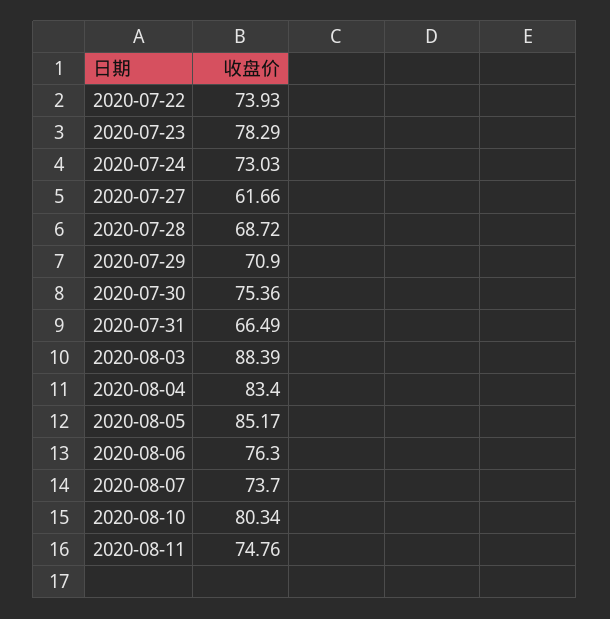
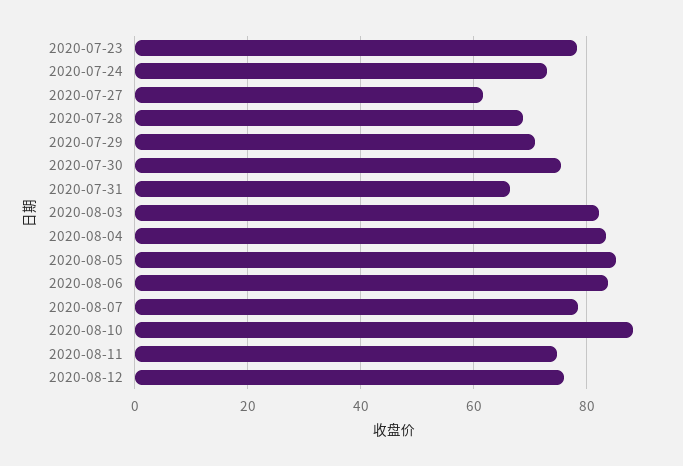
2020-07-22: 73.93 -> none
2020-08-03: 88.39 -> 82
2020-08-06: 76.3 -> 84
2020-08-07: 73.7 -> 78
2020-08-10: 80.34 -> 88
2020-08-12: none -> 76

